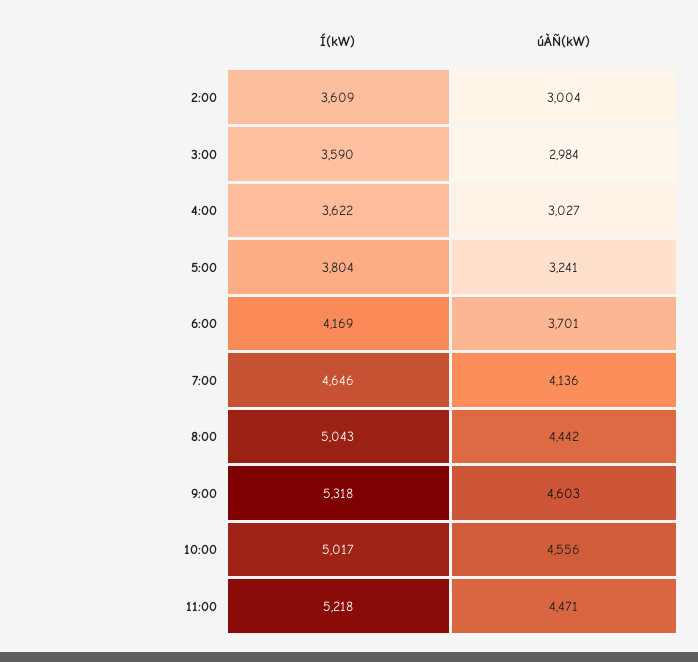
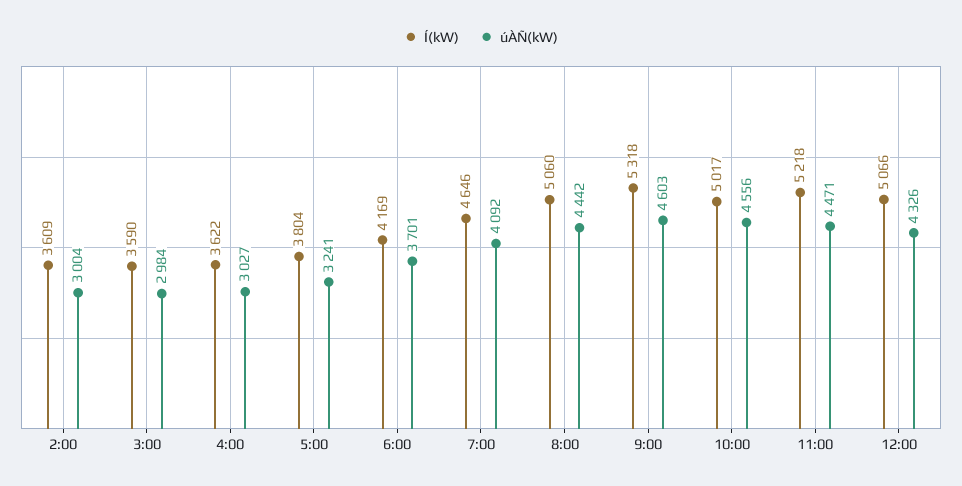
úÀÑ(kW), 7:00: 4136 -> 4092
Í(kW), 8:00: 5043 -> 5060
Í(kW), 12:00: none -> 5066
úÀÑ(kW), 12:00: none -> 4326

